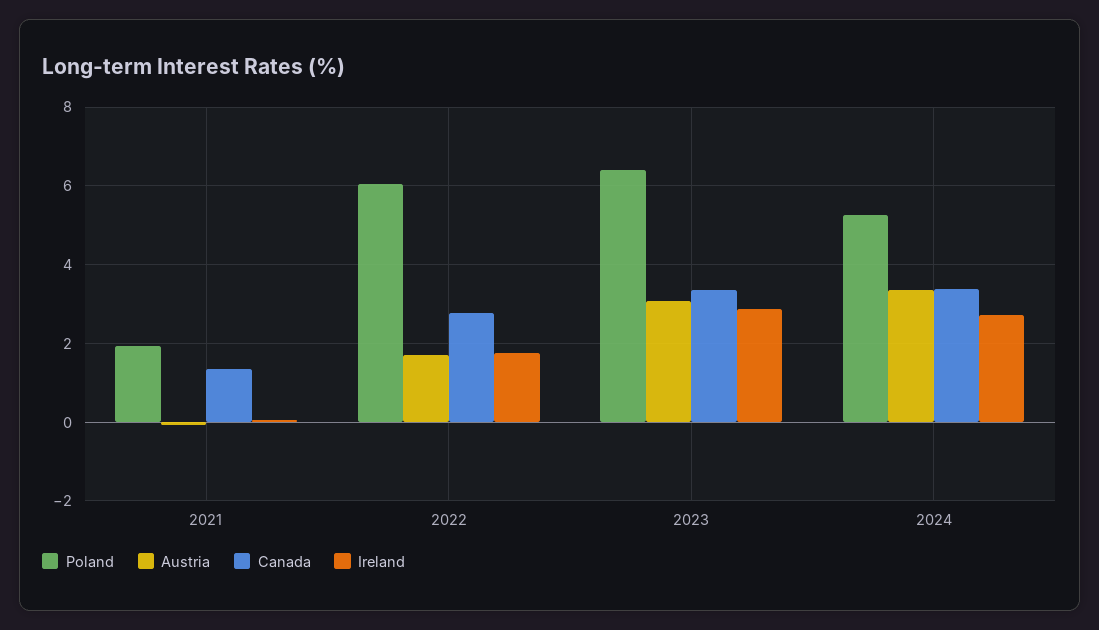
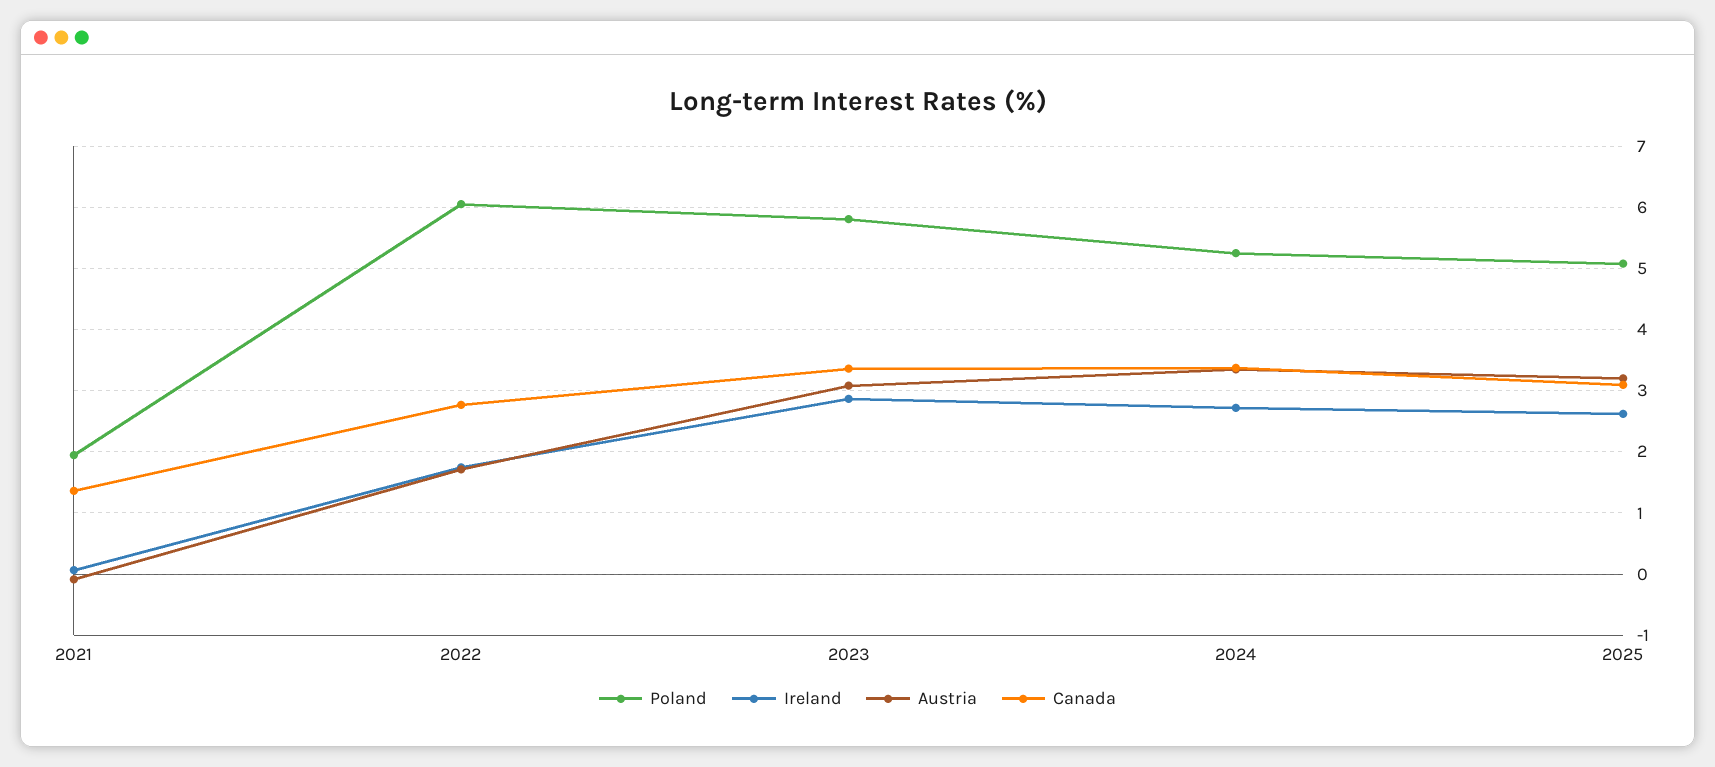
Poland, 2023: 6.4 -> 5.8
Poland, 2025: none -> 5.1
Ireland, 2025: none -> 2.6
Austria, 2025: none -> 3.2
Canada, 2025: none -> 3.1

